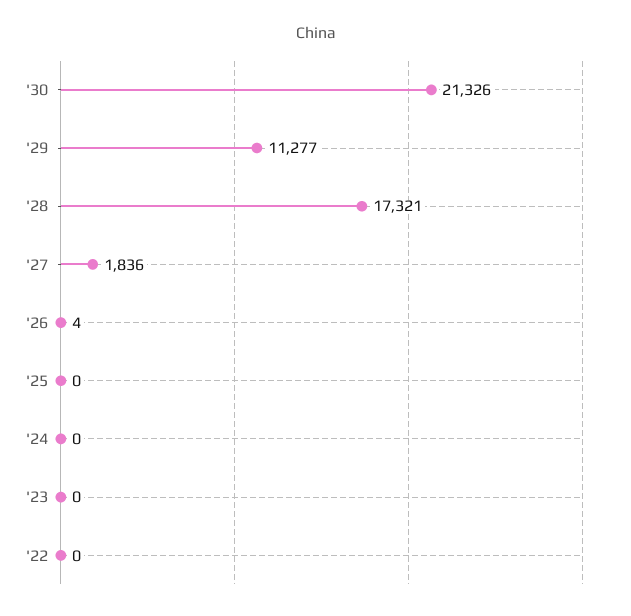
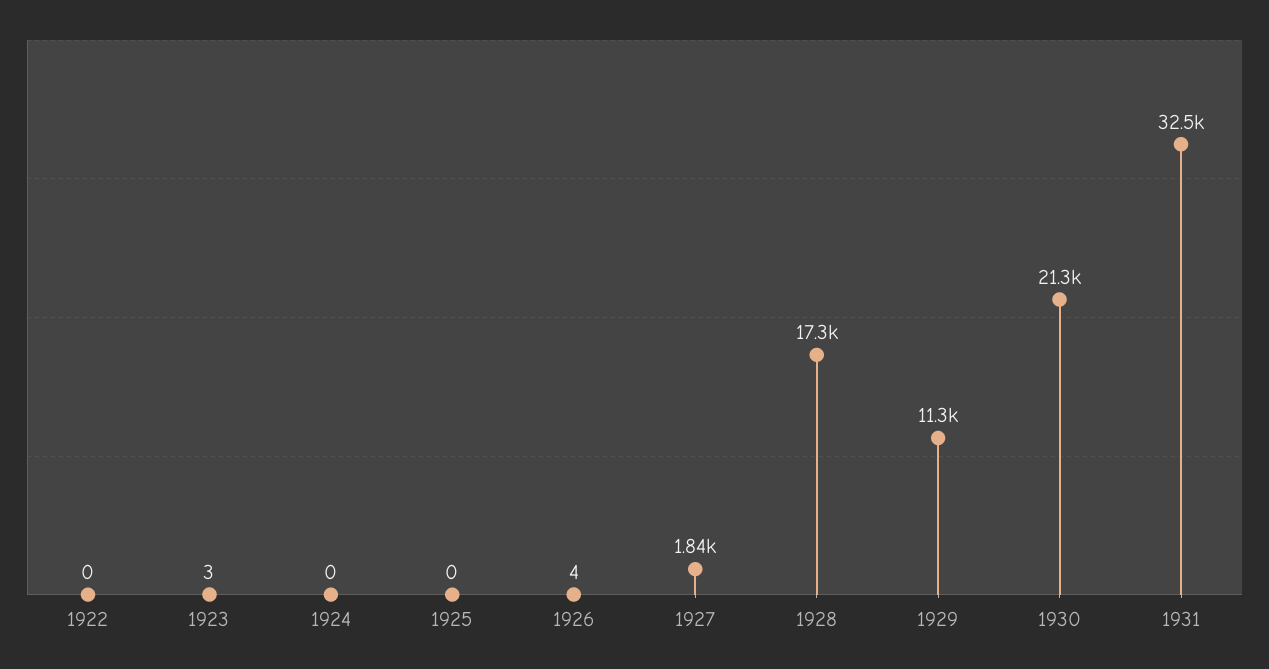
'23: 0 -> 3
1931: none -> 32500

